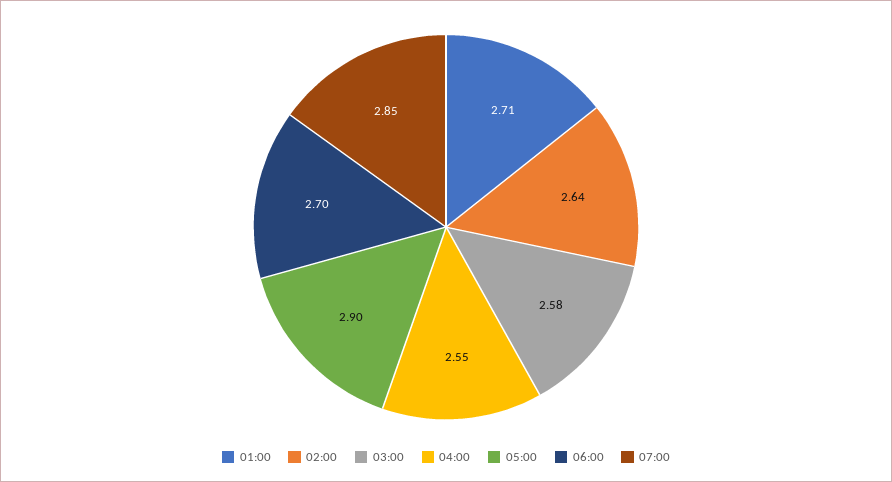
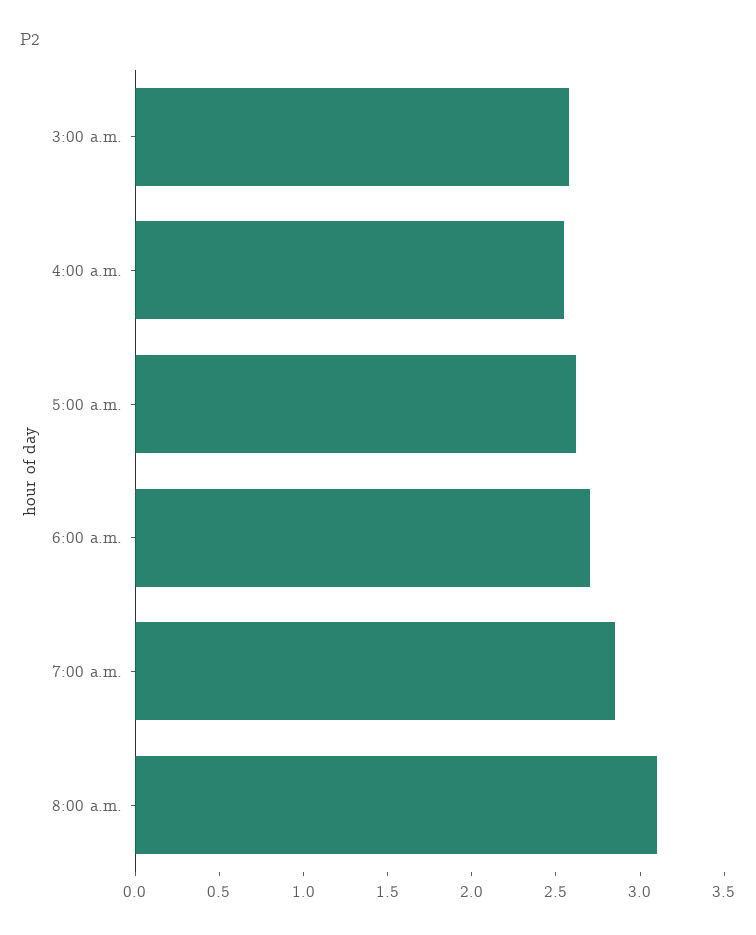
01:00: 2.71 -> none
02:00: 2.64 -> none
05:00: 2.9 -> 2.6
8:00 a.m.: none -> 3.1

